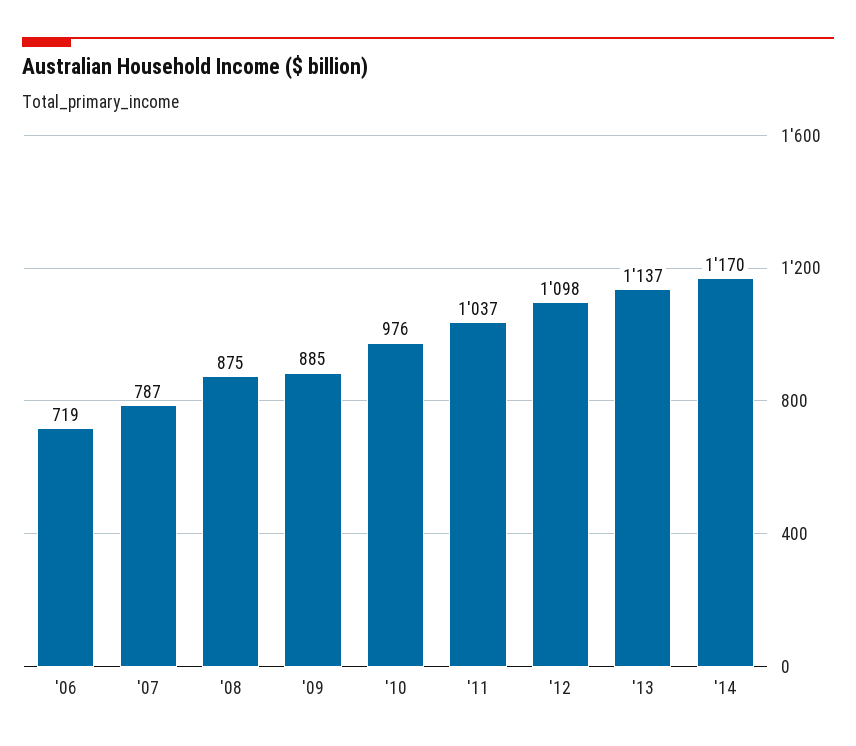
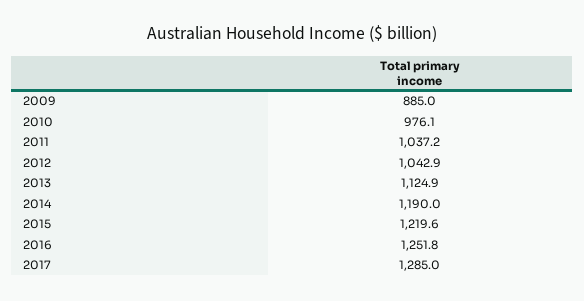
'06: 719 -> none
'07: 787 -> none
'08: 875 -> none
'12: 1098 -> 1042.9
'13: 1137 -> 1124.9
'14: 1170 -> 1190
2015: none -> 1219.6
2016: none -> 1251.8
2017: none -> 1285

